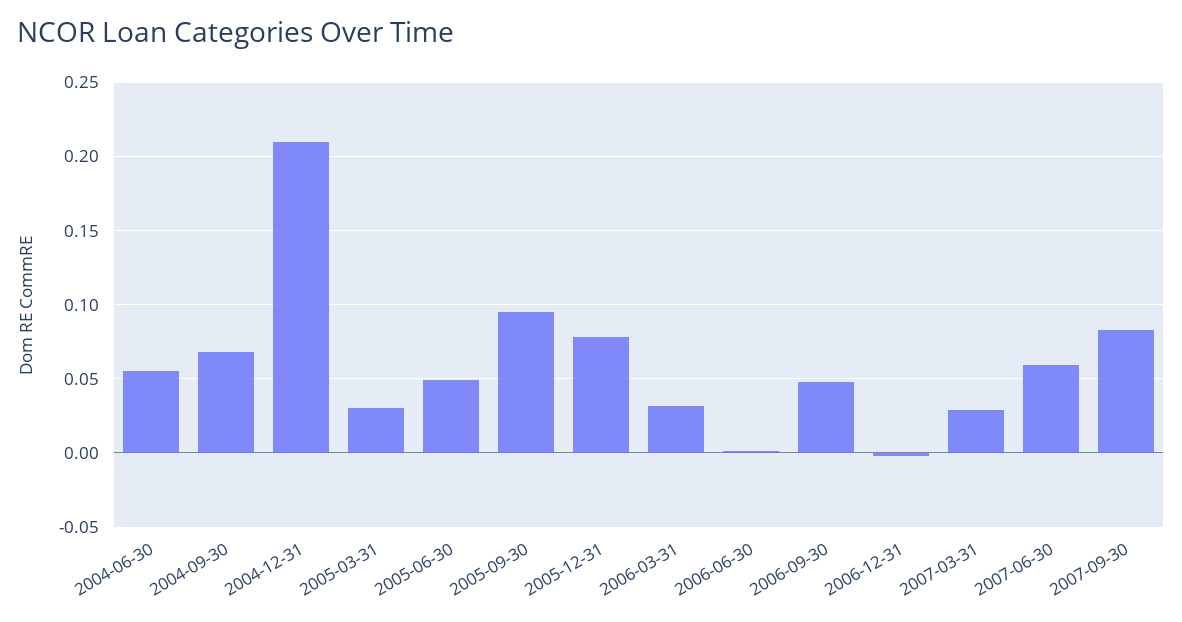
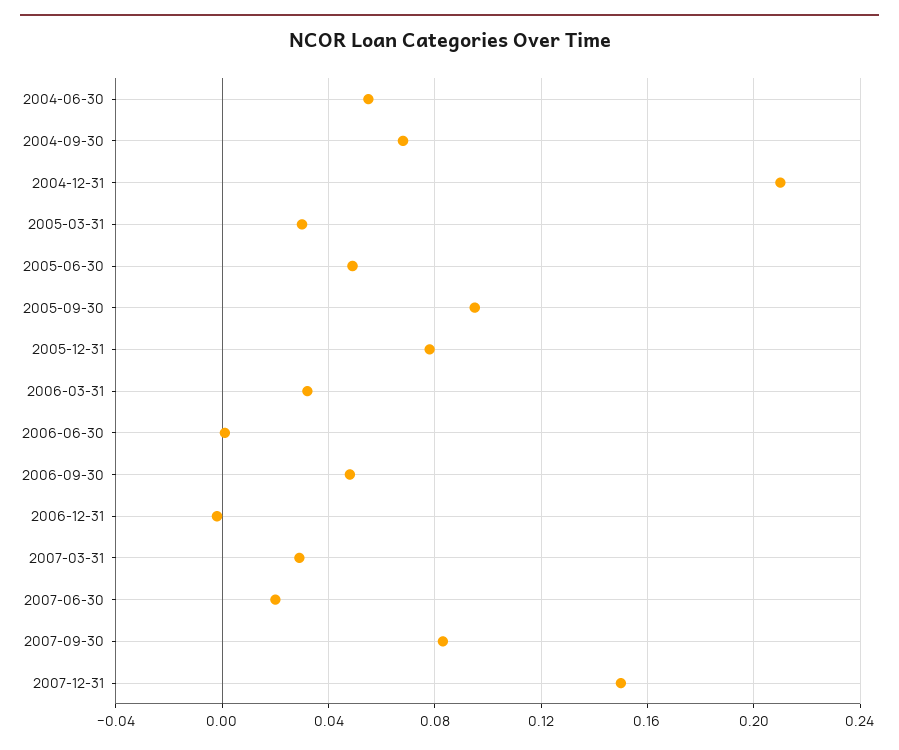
2007-06-30: 0.06 -> 0.02
2007-12-31: none -> 0.15

